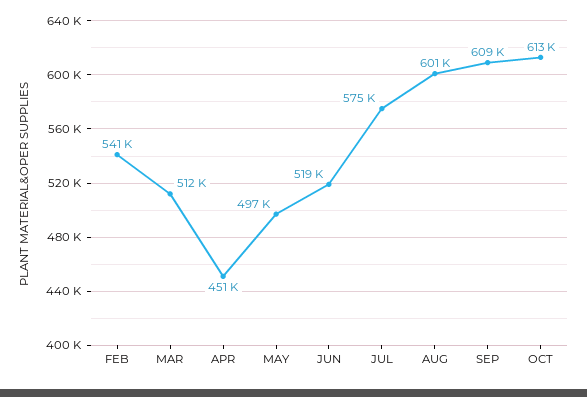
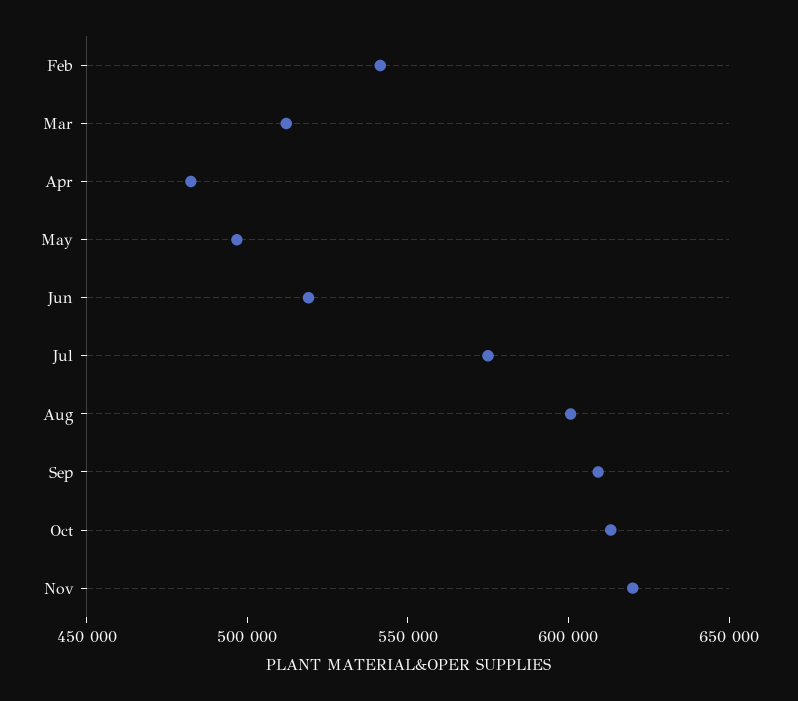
APR: 451000 -> 480000
Nov: none -> 620000

